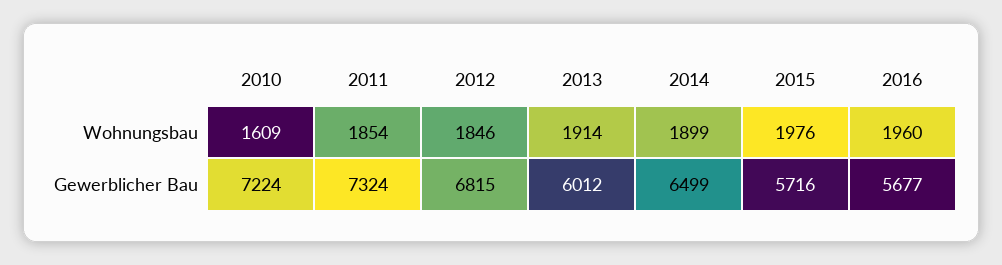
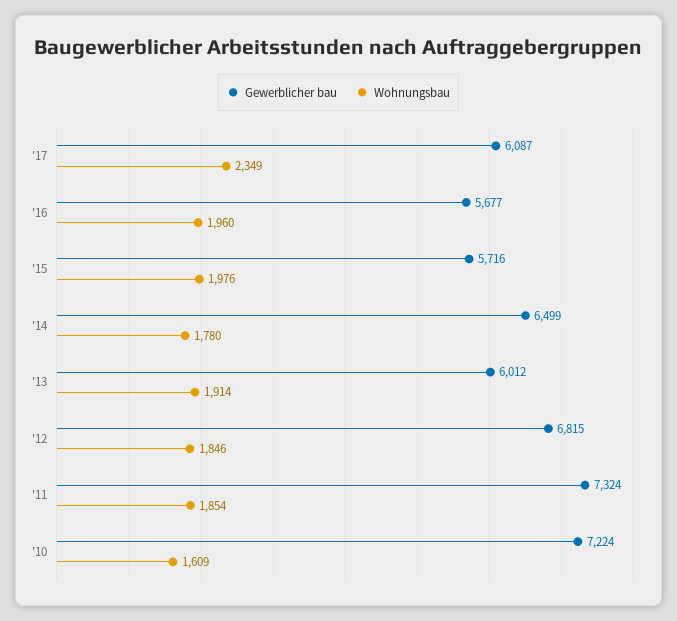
Wohnungsbau, 2014: 1899 -> 1780
Gewerblicher Bau, '17: none -> 6087
Wohnungsbau, '17: none -> 2349

